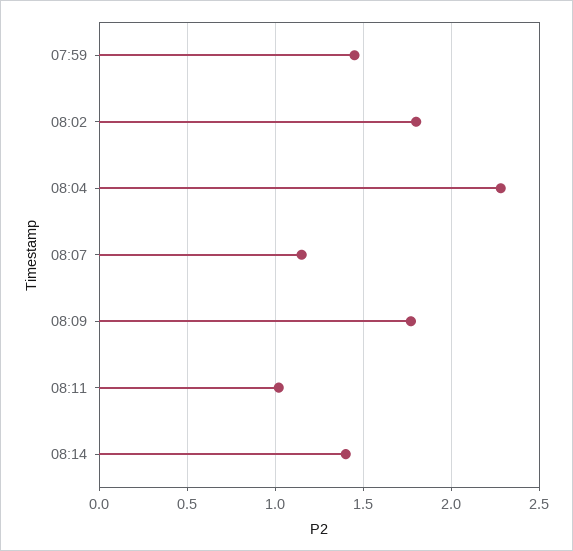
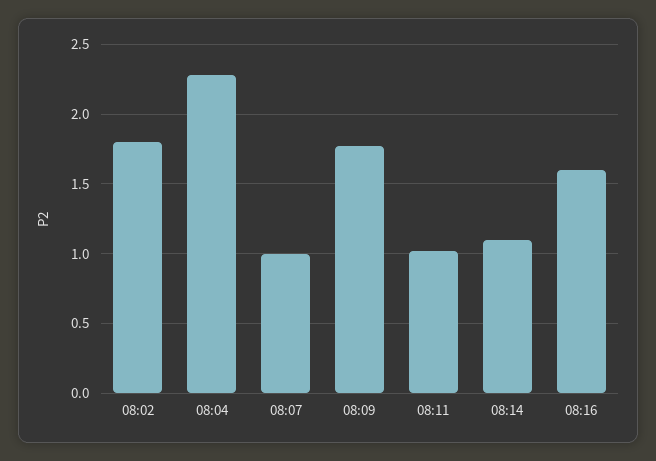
07:59: 1.45 -> none
08:07: 1.15 -> 1
08:14: 1.4 -> 1.1
08:16: none -> 1.6

